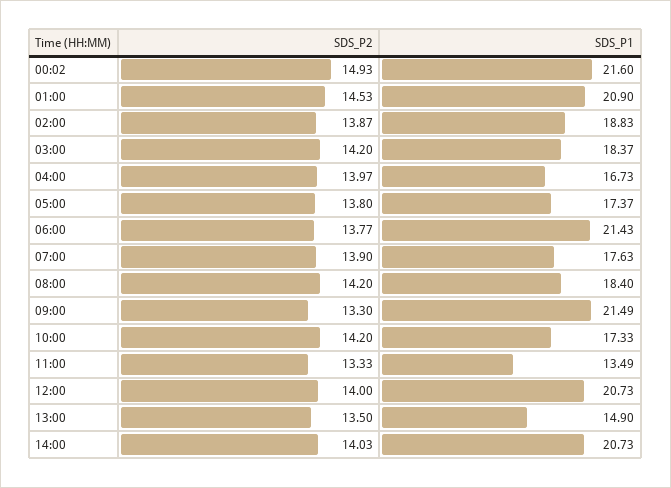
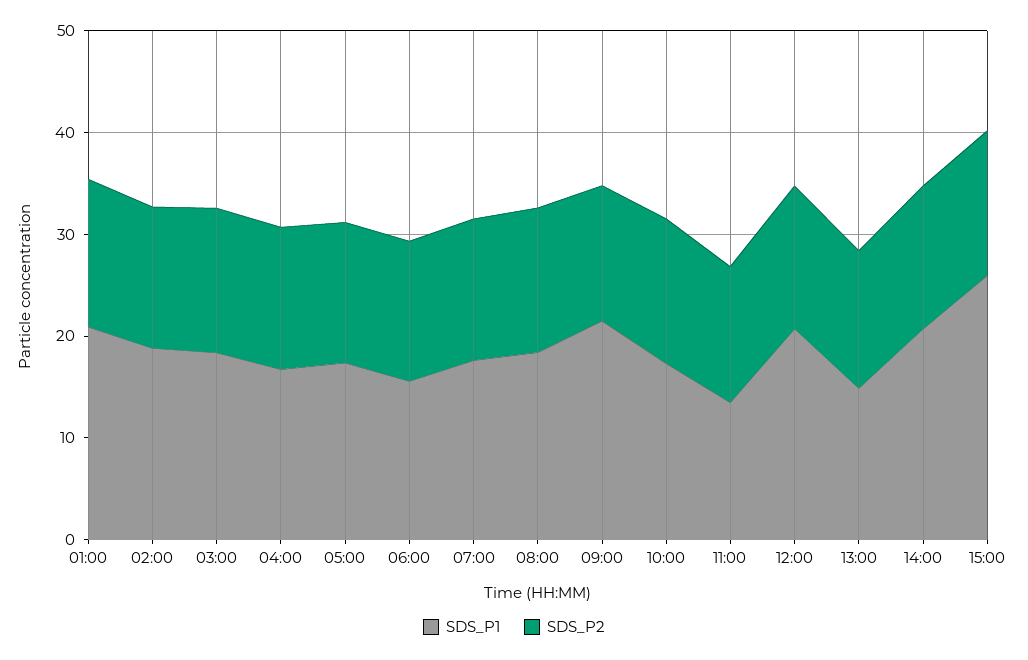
SDS_P2, 00:02: 14.93 -> none
SDS_P1, 00:02: 21.6 -> none
SDS_P1, 06:00: 21.43 -> 16
SDS_P1, 15:00: none -> 26
SDS_P2, 15:00: none -> 14

